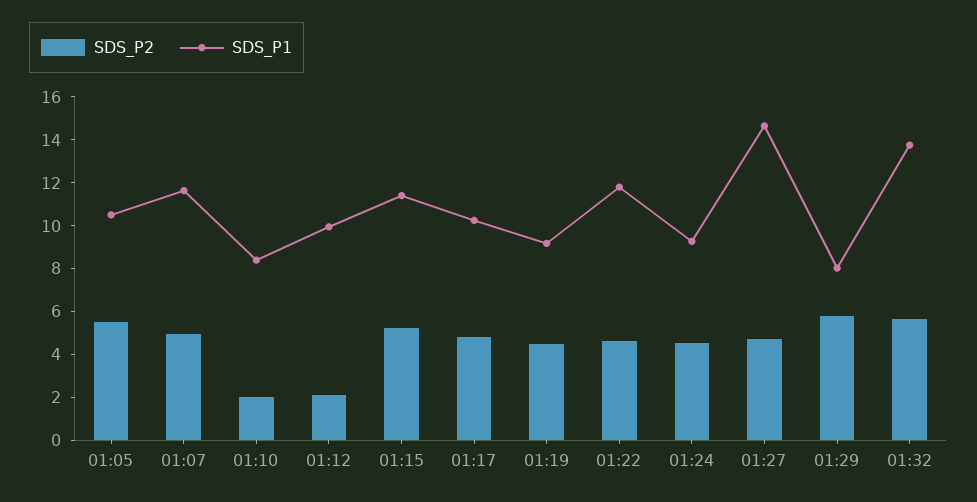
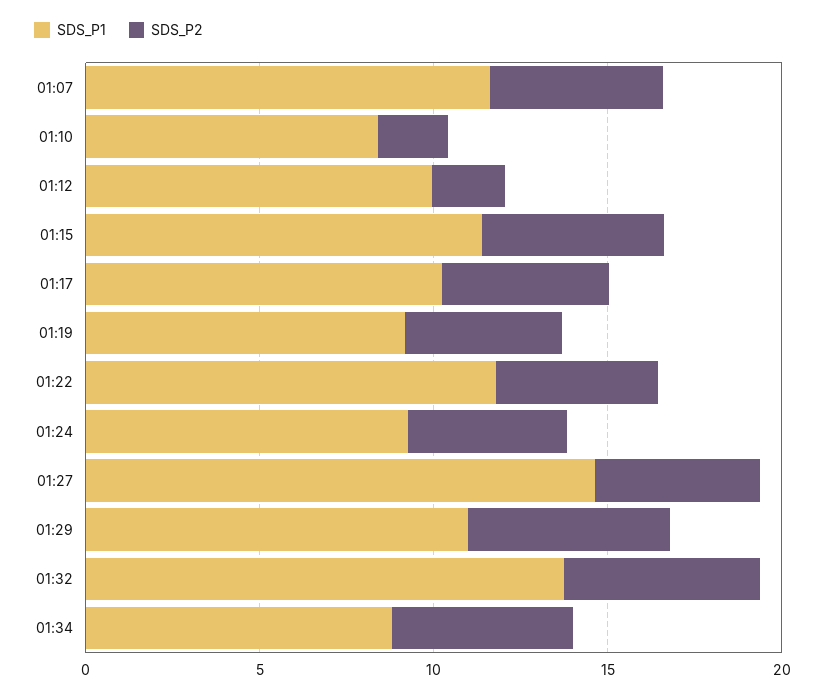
SDS_P2, 01:05: 5.5 -> none
SDS_P1, 01:05: 10.5 -> none
SDS_P1, 01:29: 8 -> 11
SDS_P1, 01:34: none -> 9
SDS_P2, 01:34: none -> 5

